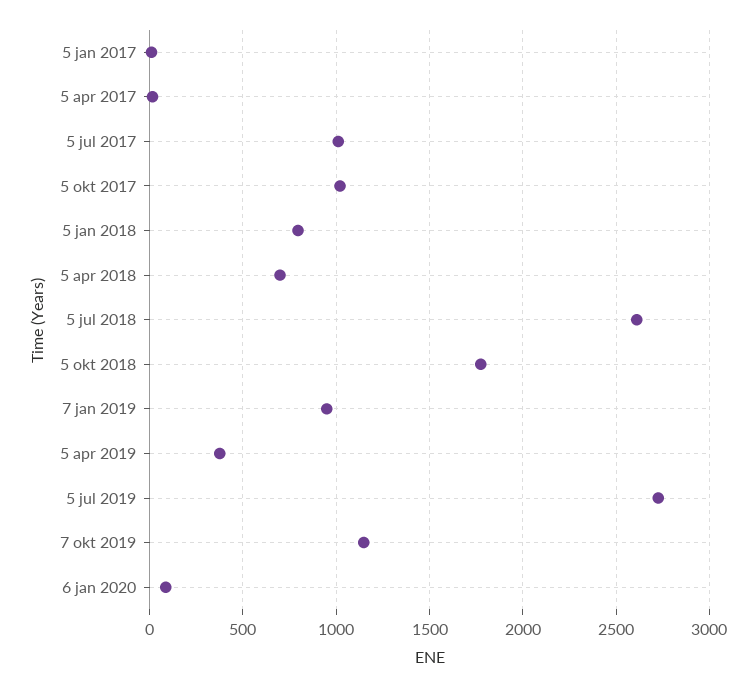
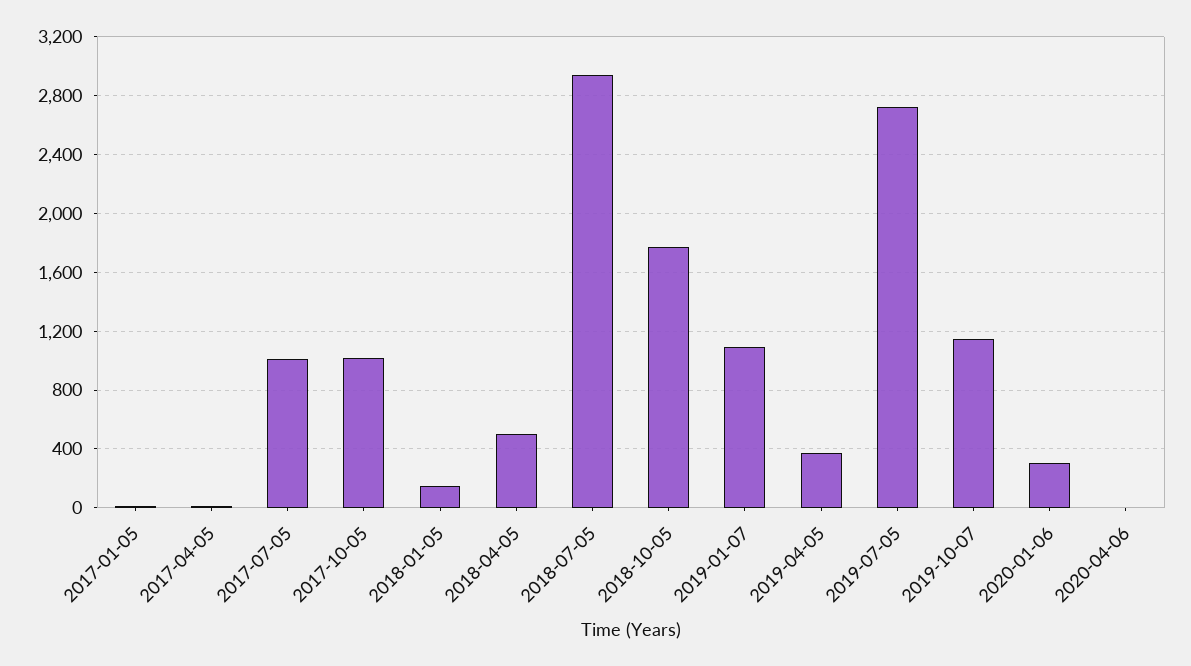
5 jan 2018: 800 -> 150
5 apr 2018: 700 -> 500
5 jul 2018: 2600 -> 2950
7 jan 2019: 950 -> 1100
6 jan 2020: 100 -> 300
2020-04-06: none -> 0

